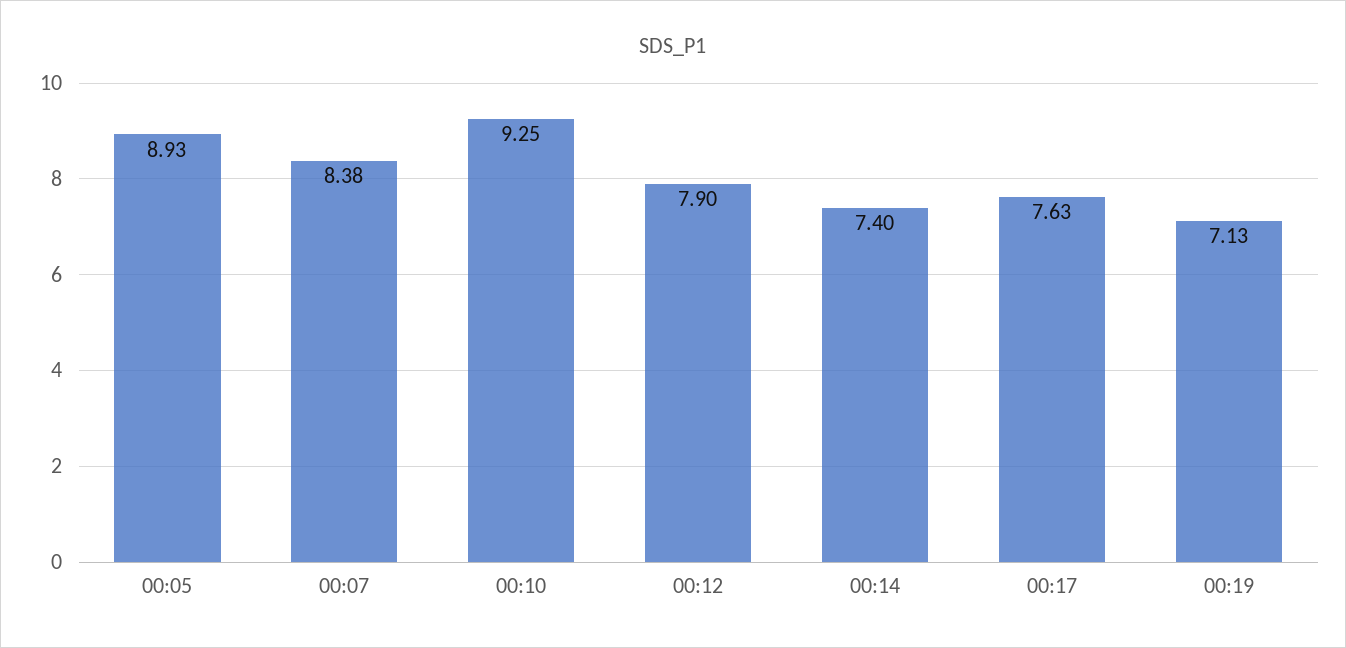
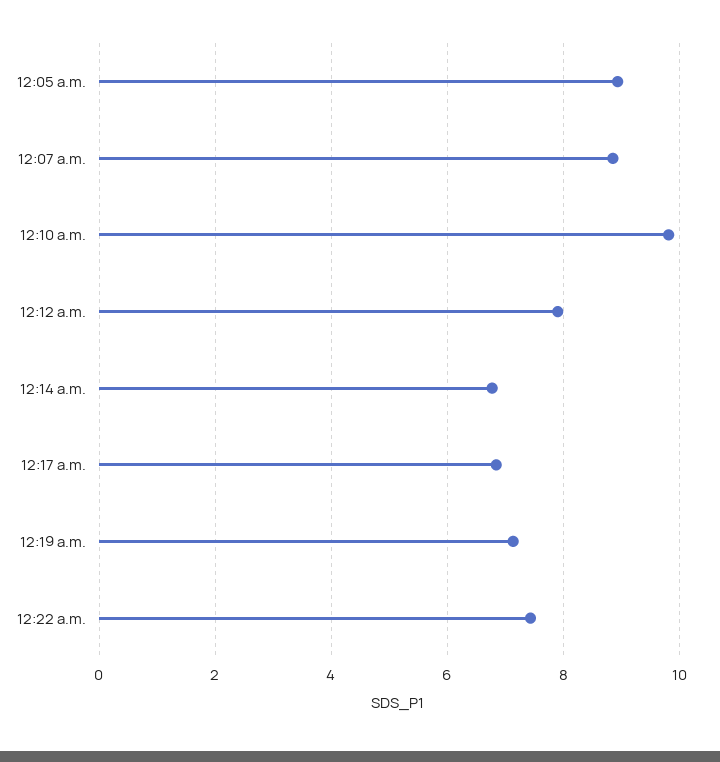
00:07: 8.38 -> 8.8
00:10: 9.25 -> 9.8
00:14: 7.4 -> 6.8
00:17: 7.63 -> 6.8
12:22 a.m.: none -> 7.4

